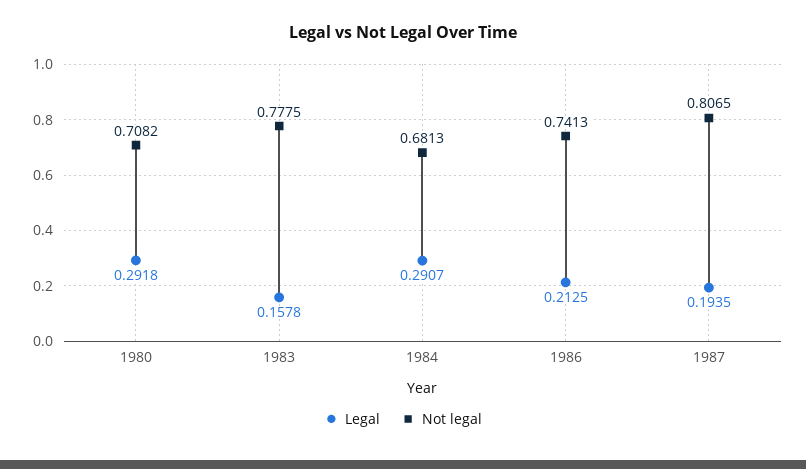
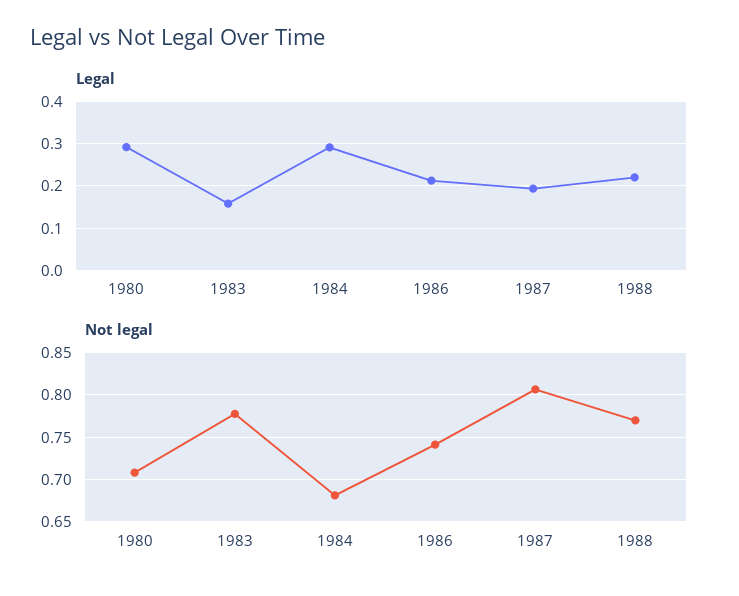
Legal, 1988: none -> 0.22
Not legal, 1988: none -> 0.77

